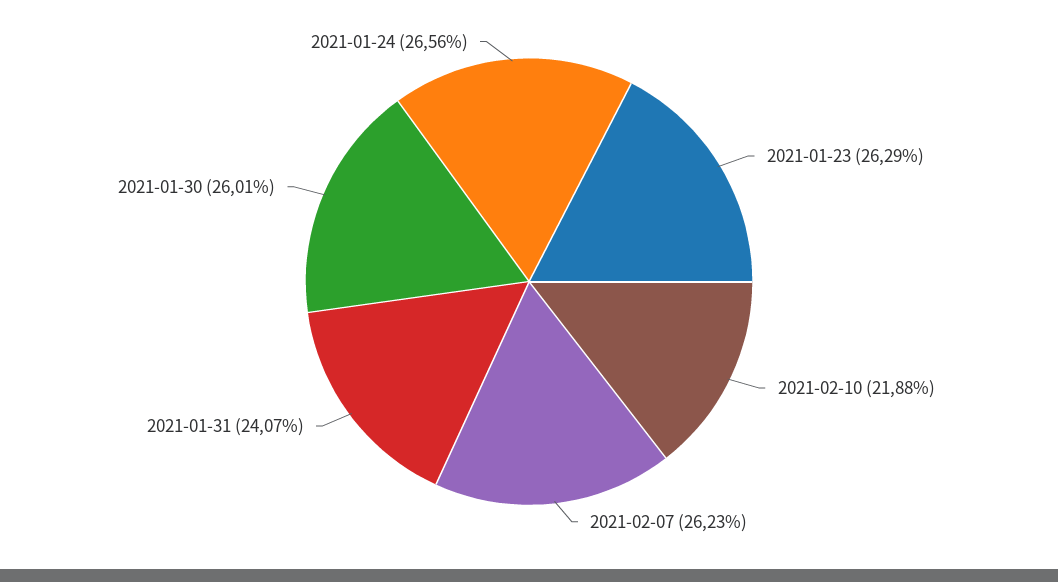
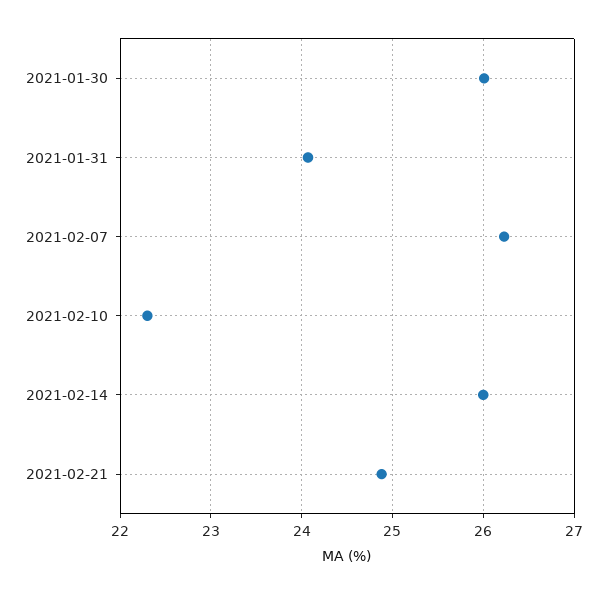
2021-01-23: 26.29 -> none
2021-02-10: 21.88 -> 22.3
2021-01-24: 26.56 -> none
2021-02-14: none -> 26
2021-02-21: none -> 24.9

